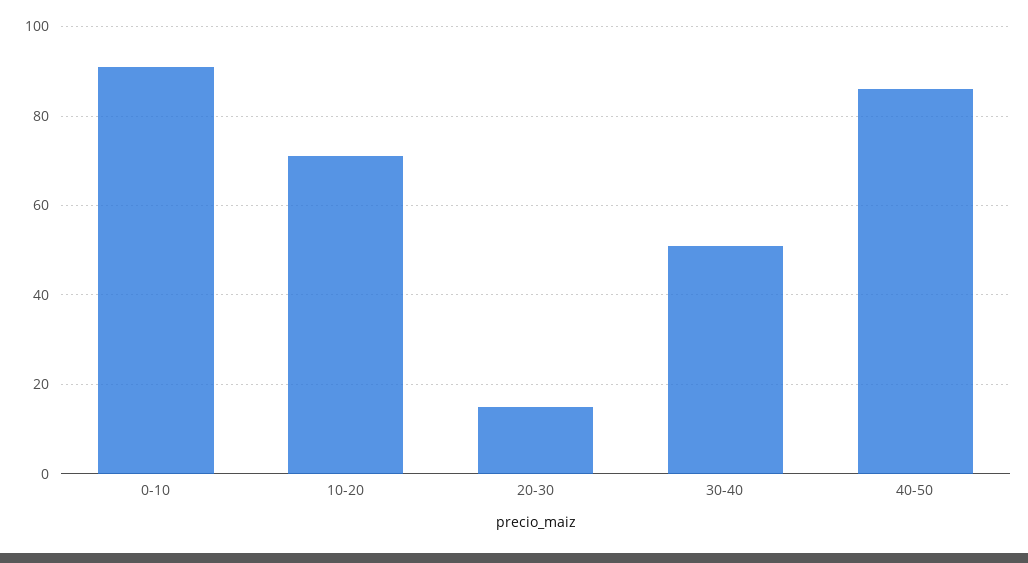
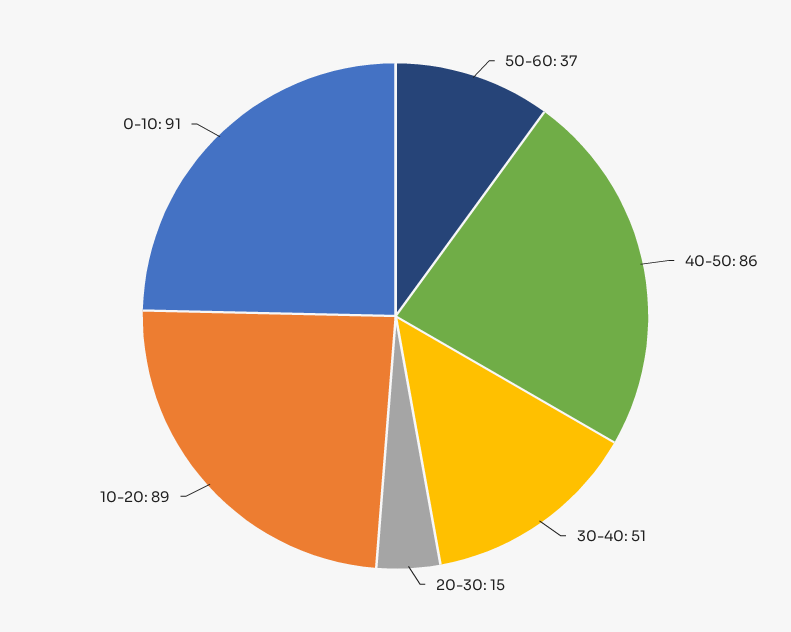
10-20: 70 -> 89
50-60: none -> 37

